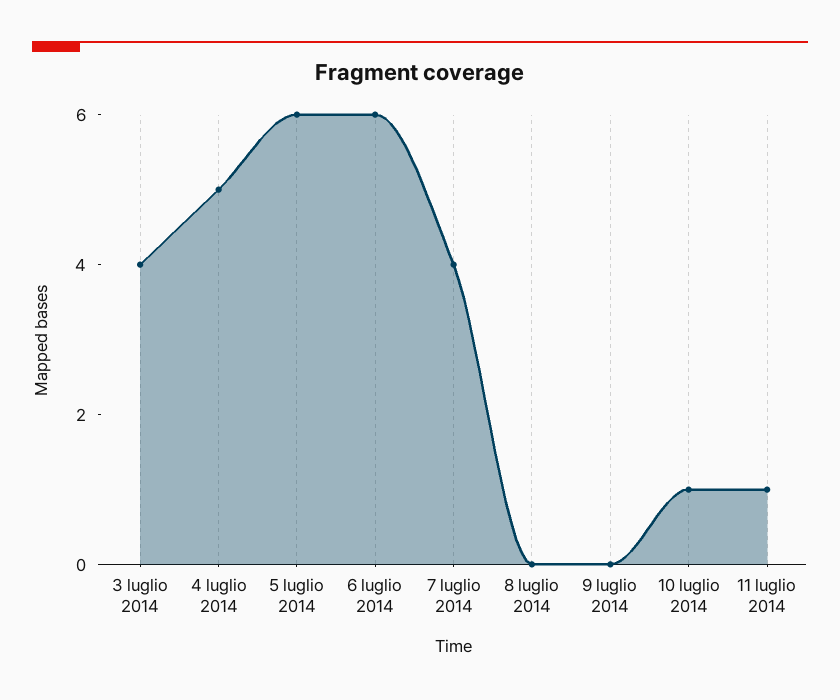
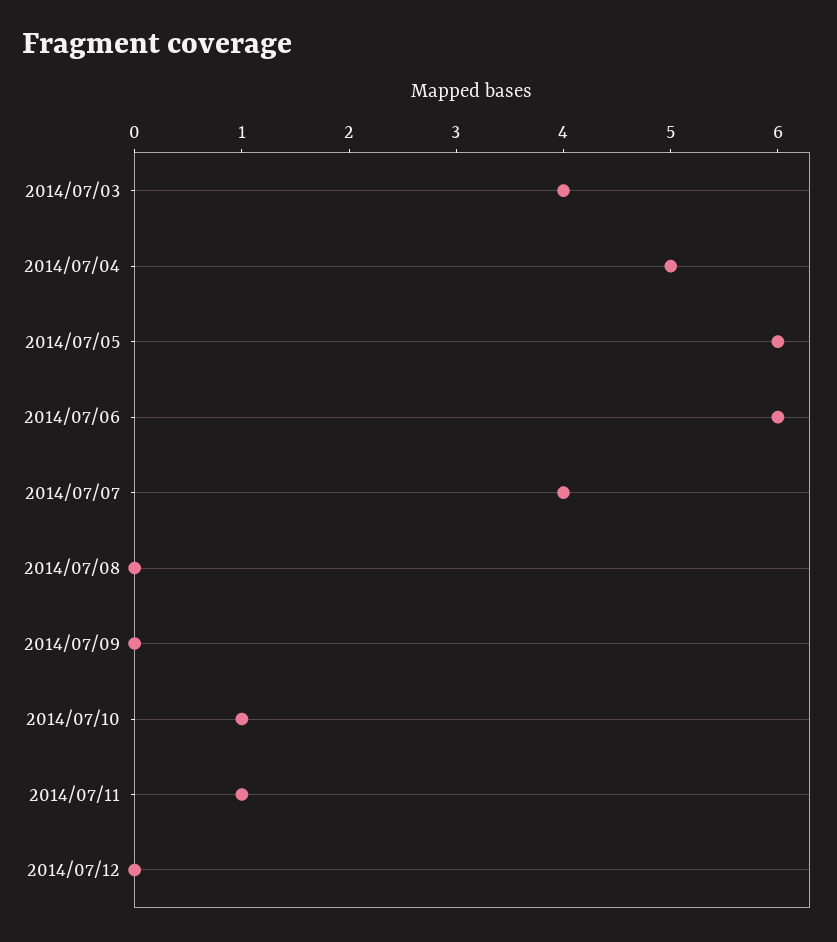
2014/07/12: none -> 0

